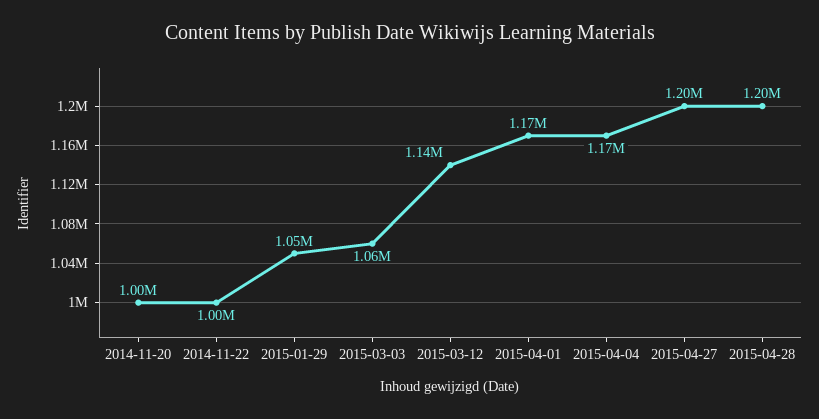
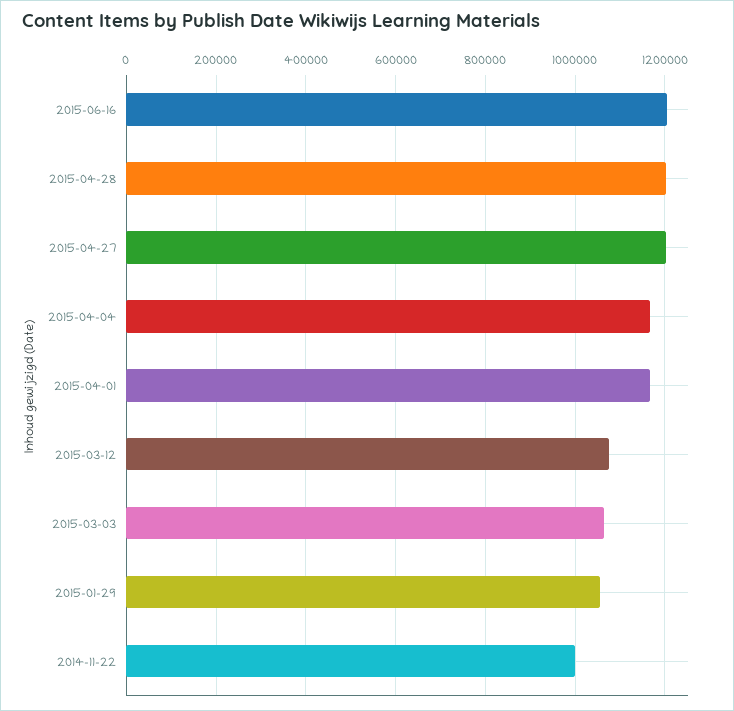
2014-11-20: 1000000 -> none
2015-03-12: 1140000 -> 1080000
2015-06-16: none -> 1200000

